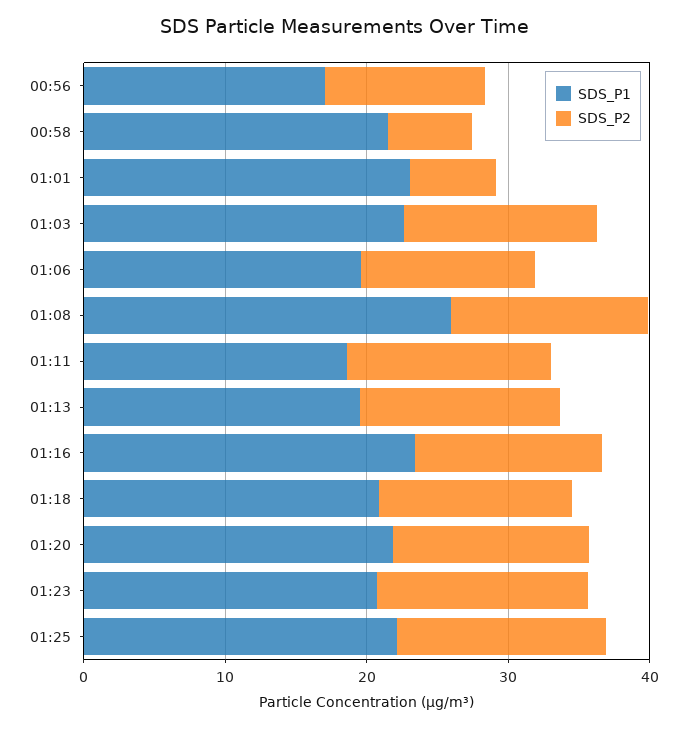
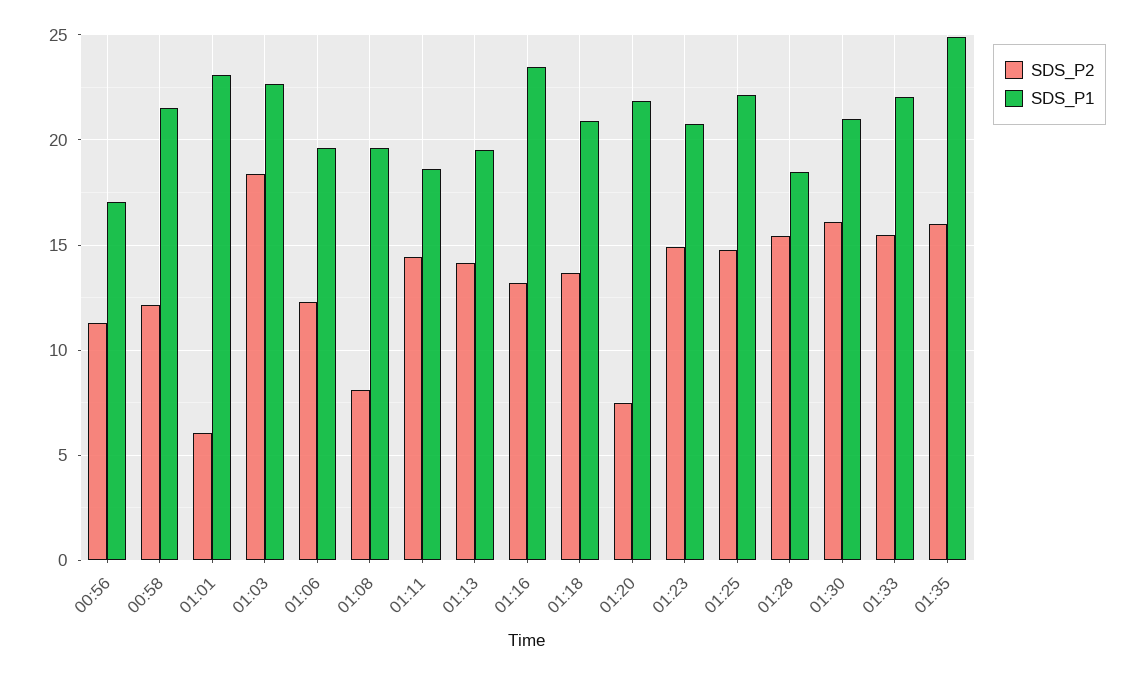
SDS_P2, 00:58: 6 -> 12
SDS_P2, 01:03: 14 -> 18.5
SDS_P1, 01:08: 26 -> 19.5
SDS_P2, 01:08: 14 -> 8
SDS_P2, 01:20: 14 -> 7.5
SDS_P2, 01:28: none -> 15.5
SDS_P1, 01:28: none -> 18.5
SDS_P2, 01:30: none -> 16
SDS_P1, 01:30: none -> 21
SDS_P2, 01:33: none -> 15.5
SDS_P1, 01:33: none -> 22
SDS_P2, 01:35: none -> 16
SDS_P1, 01:35: none -> 25

